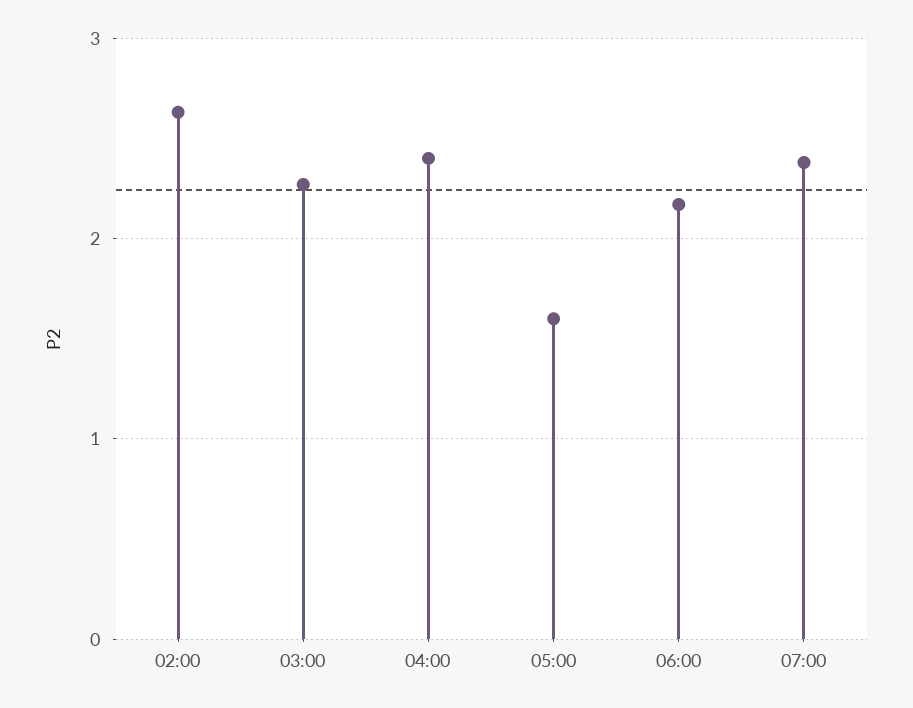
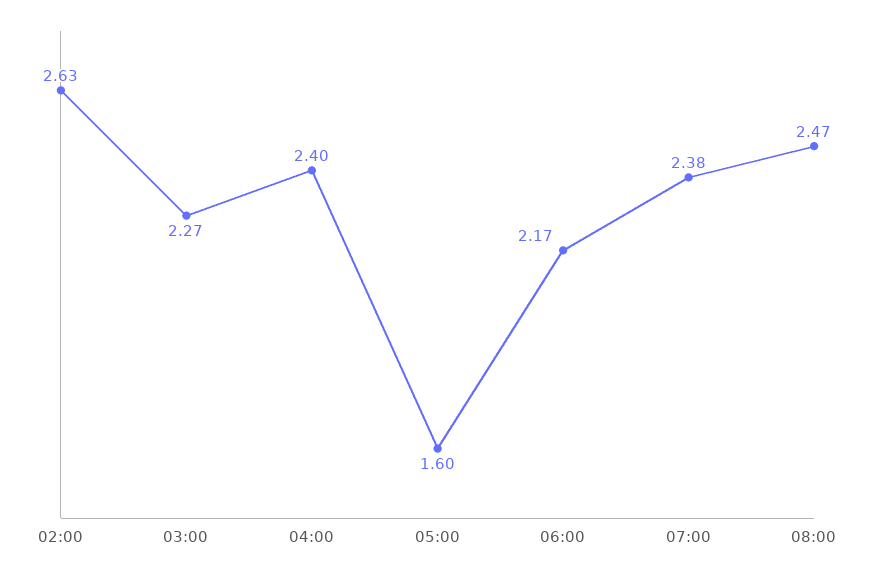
08:00: none -> 2.47

